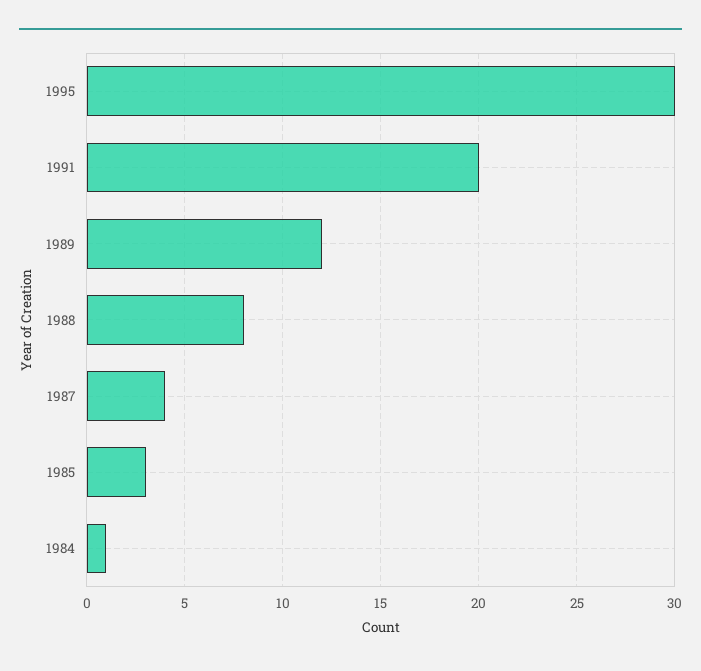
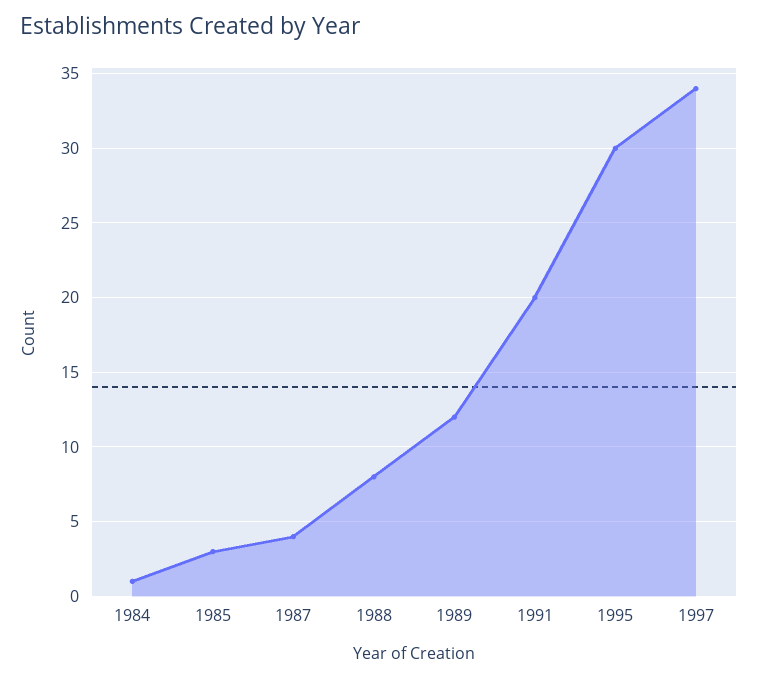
1997: none -> 34

